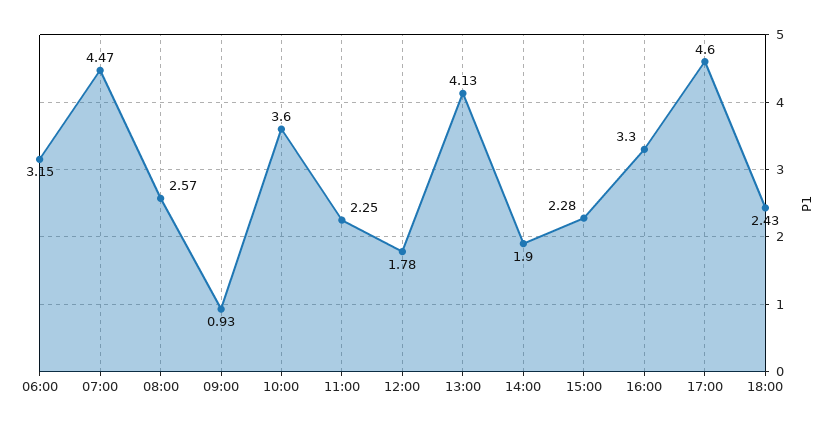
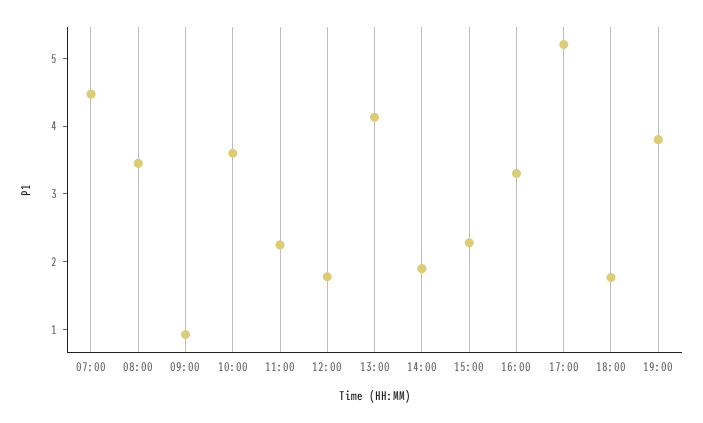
06:00: 3.15 -> none
08:00: 2.57 -> 3.4
17:00: 4.6 -> 5.2
18:00: 2.43 -> 1.8
19:00: none -> 3.8

